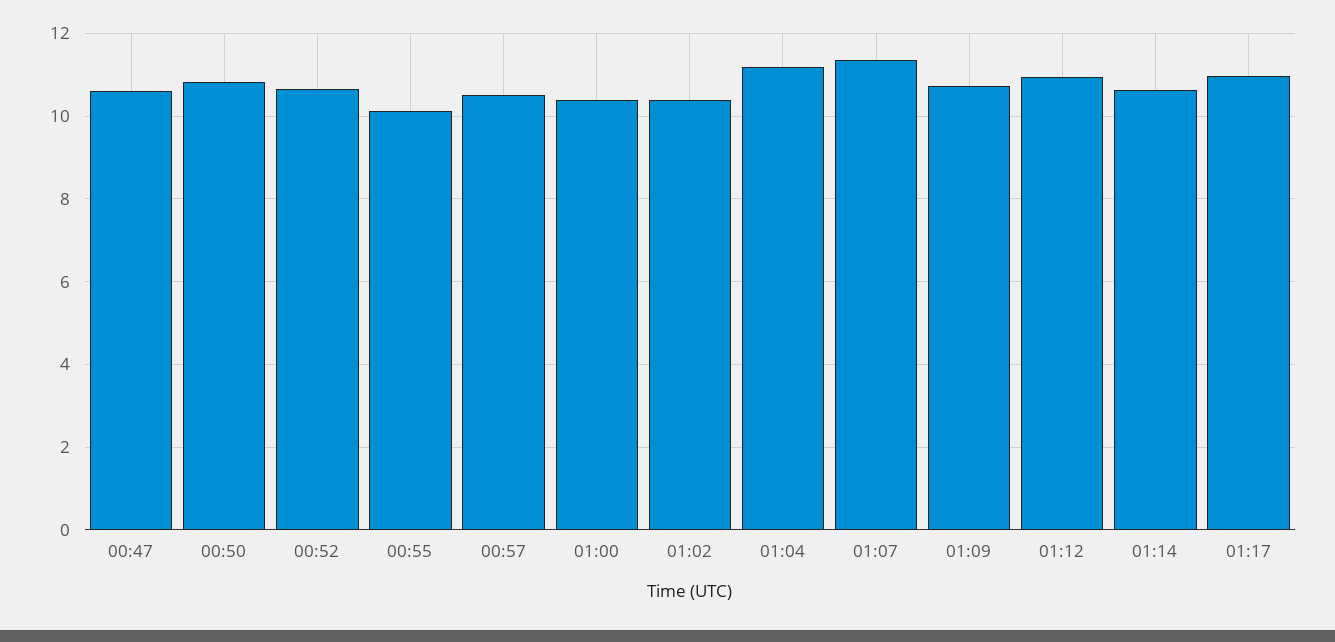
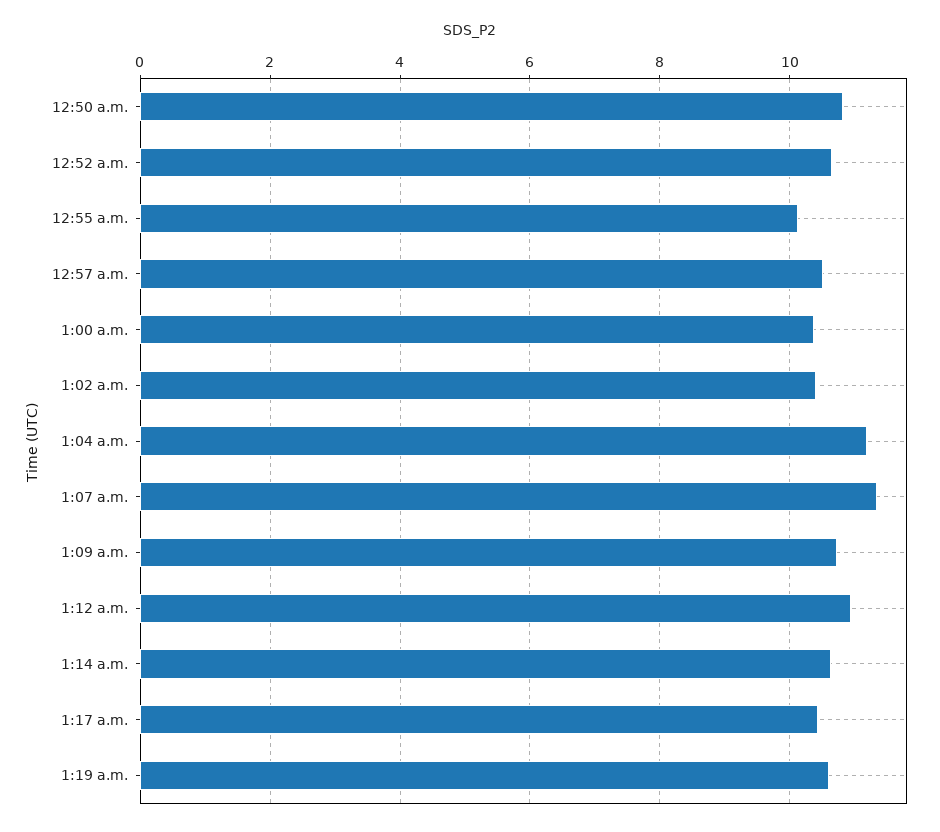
00:47: 10.6 -> none
01:17: 11 -> 10.4
1:19 a.m.: none -> 10.6

